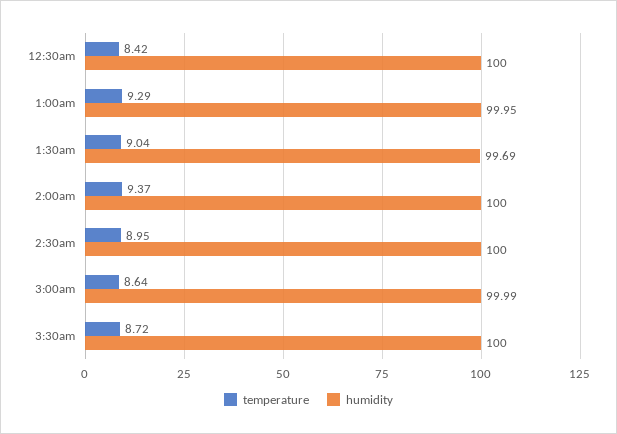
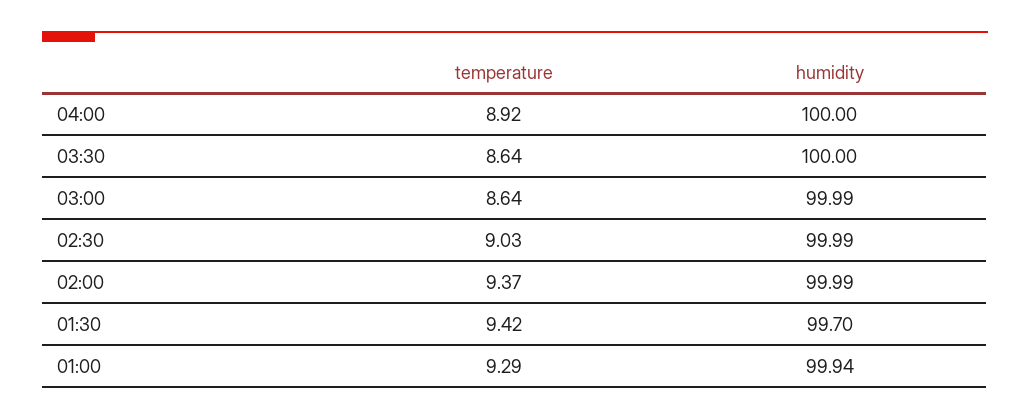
temperature, 12:30am: 8.42 -> none
humidity, 12:30am: 100 -> none
humidity, 1:00am: 99.95 -> 99.94
temperature, 1:30am: 9.04 -> 9.42
humidity, 1:30am: 99.69 -> 99.7
humidity, 2:00am: 100 -> 99.99
temperature, 2:30am: 8.95 -> 9.03
humidity, 2:30am: 100 -> 99.99
temperature, 3:30am: 8.72 -> 8.64
temperature, 04:00: none -> 8.92
humidity, 04:00: none -> 100

